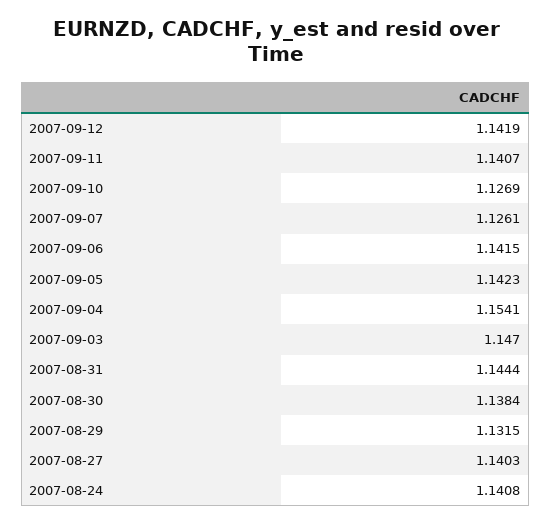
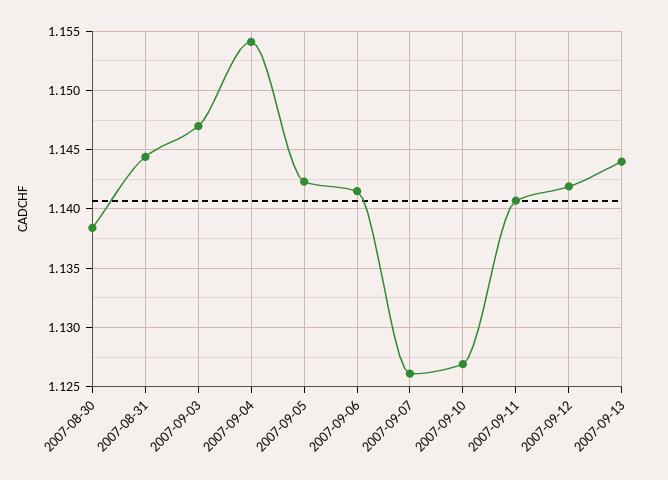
2007-08-29: 1.1315 -> none
2007-08-27: 1.1403 -> none
2007-08-24: 1.1408 -> none
2007-09-13: none -> 1.144

